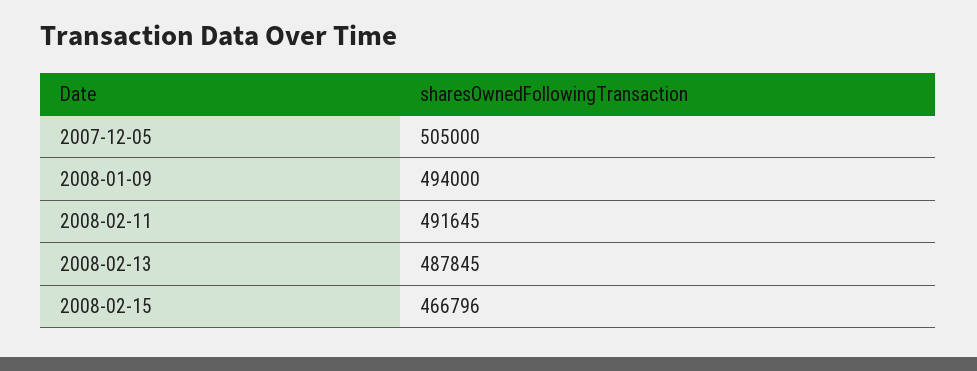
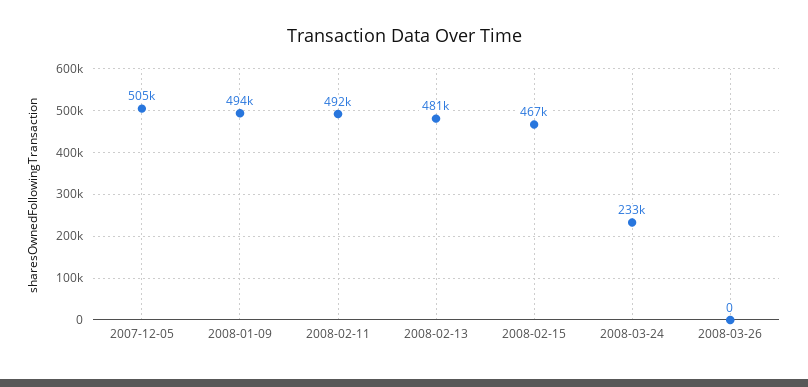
2008-02-13: 487845 -> 481000
2008-03-24: none -> 233000
2008-03-26: none -> 0

